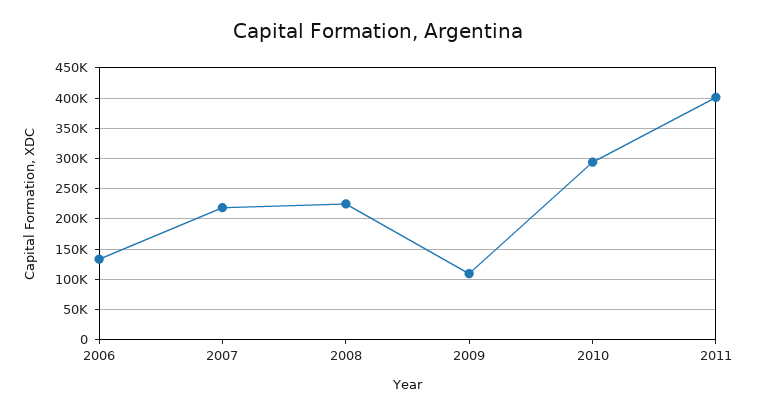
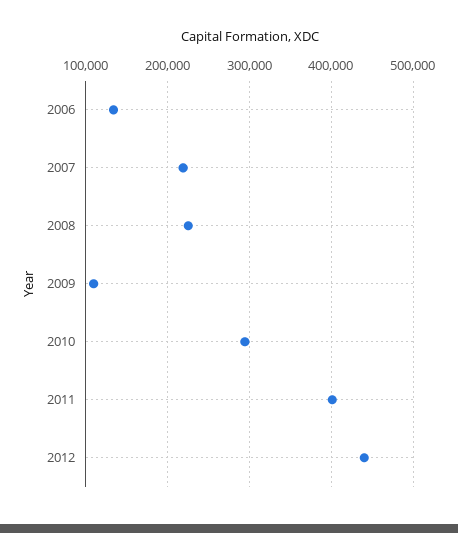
2012: none -> 440000

